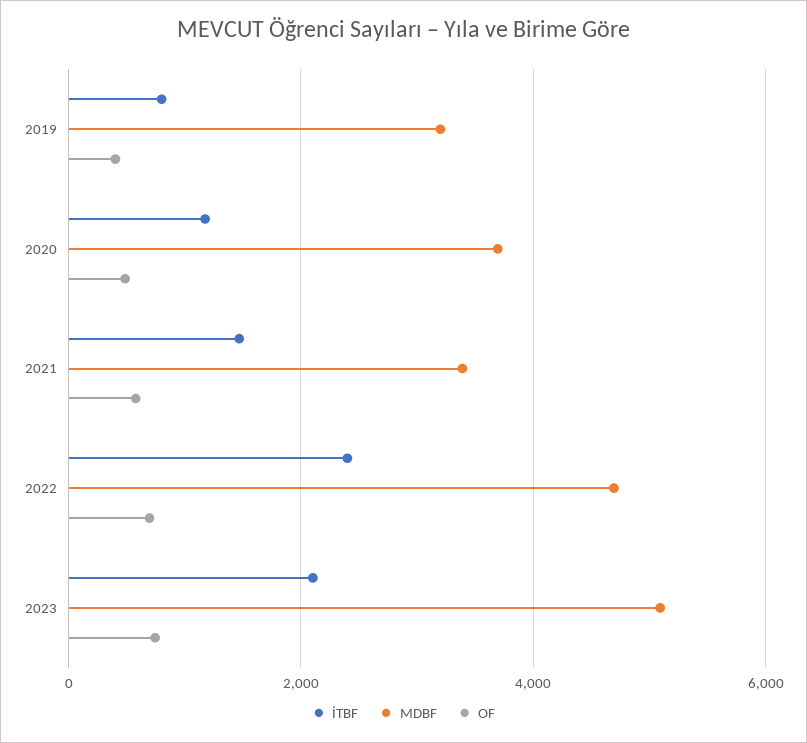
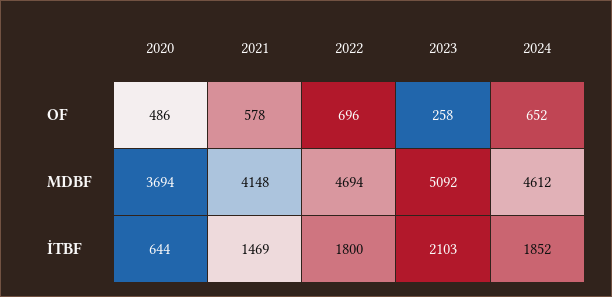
İTBF, 2019: 800 -> none
MDBF, 2019: 3200 -> none
OF, 2019: 400 -> none
İTBF, 2020: 1200 -> 644
MDBF, 2021: 3400 -> 4148
İTBF, 2022: 2400 -> 1800
OF, 2023: 800 -> 258
OF, 2024: none -> 652
MDBF, 2024: none -> 4612
İTBF, 2024: none -> 1852

